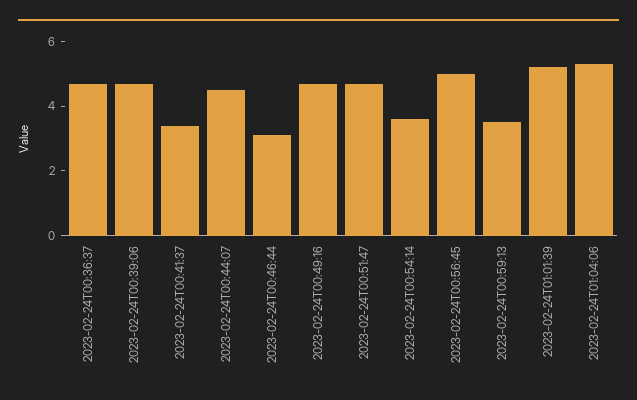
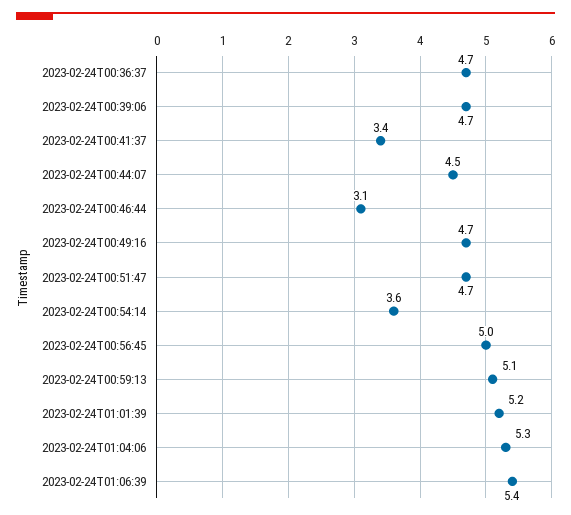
2023-02-24T00:59:13: 3.5 -> 5.1
2023-02-24T01:06:39: none -> 5.4

